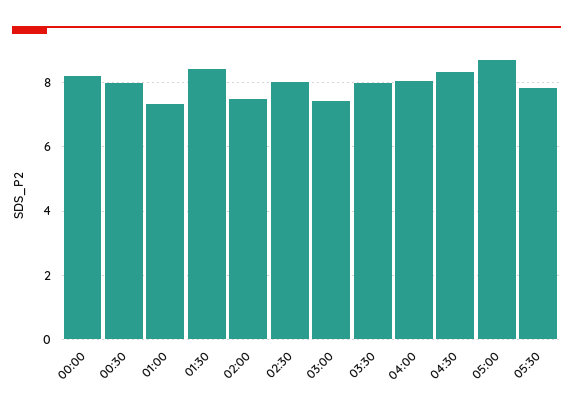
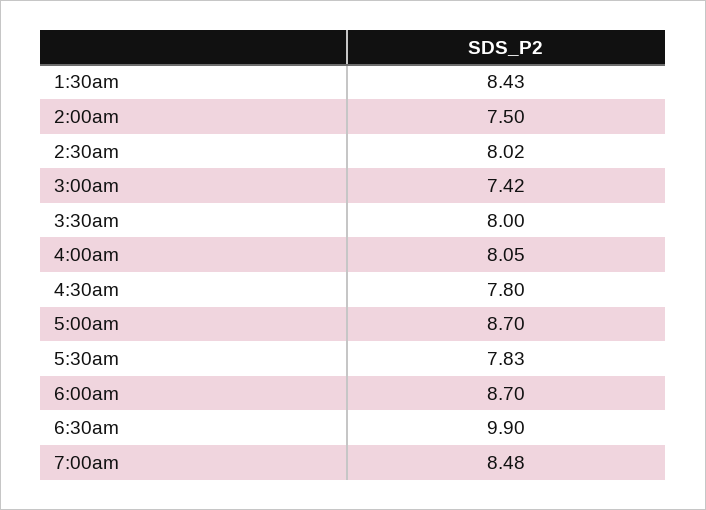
00:00: 8.2 -> none
00:30: 8 -> none
01:00: 7.4 -> none
04:30: 8.4 -> 7.8
6:00am: none -> 8.7
6:30am: none -> 9.9
7:00am: none -> 8.48

